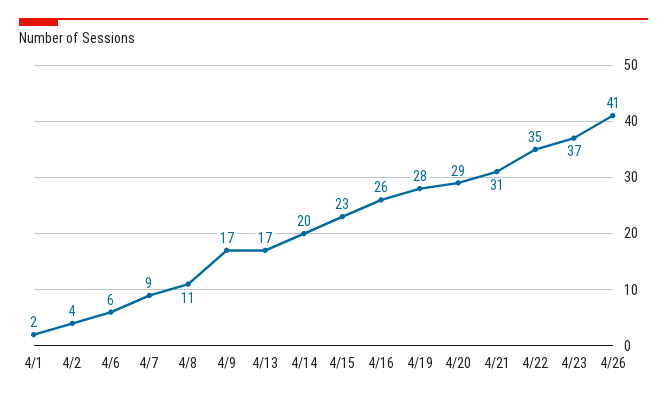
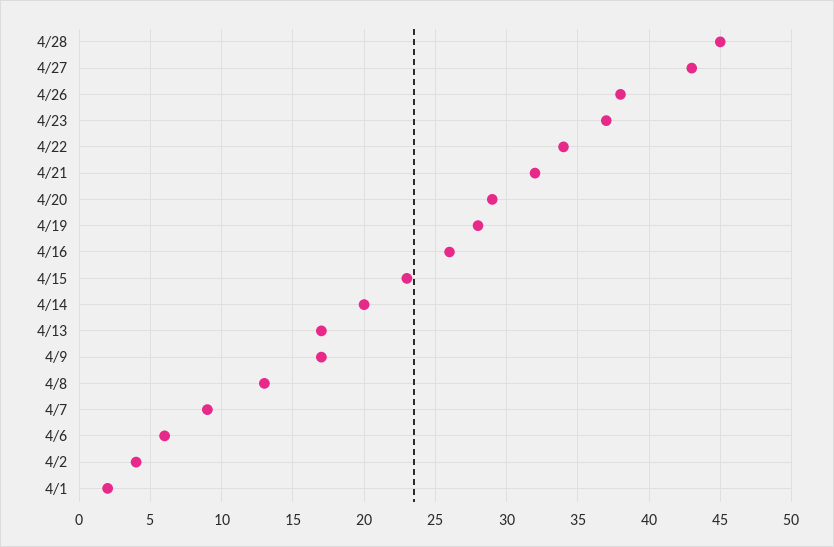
4/8: 11 -> 13
4/21: 31 -> 32
4/22: 35 -> 34
4/26: 41 -> 38
4/28: none -> 45
4/27: none -> 43

